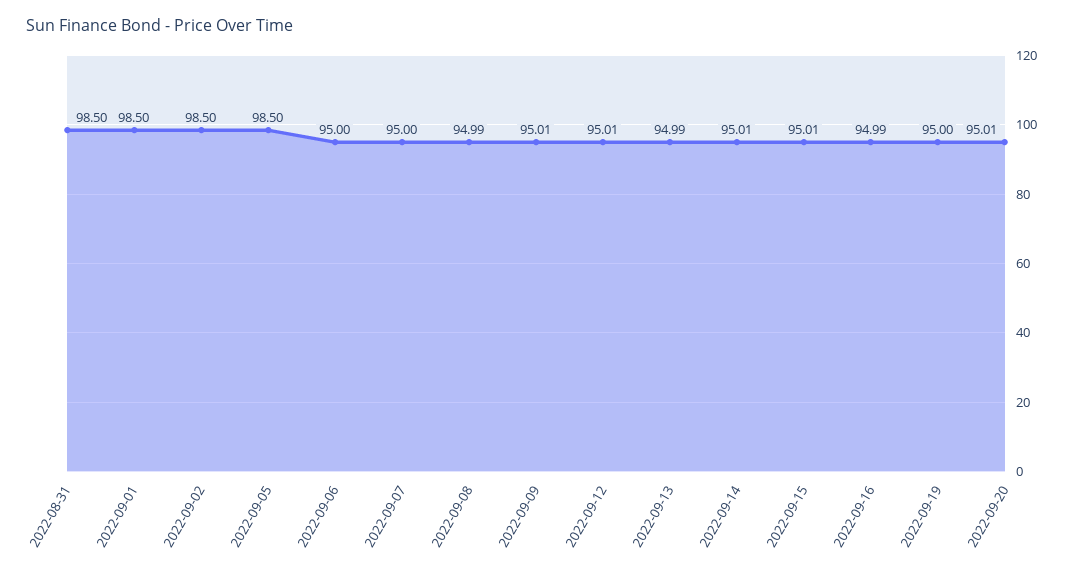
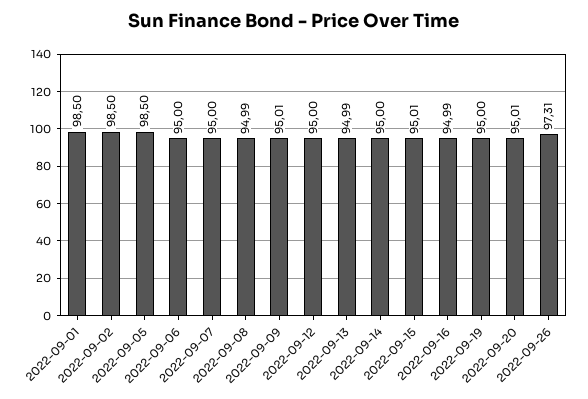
2022-08-31: 98.5 -> none
2022-09-12: 95.01 -> 95
2022-09-14: 95.01 -> 95
2022-09-26: none -> 97.31

